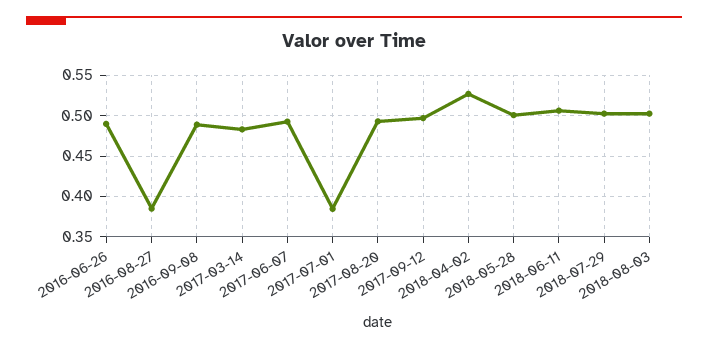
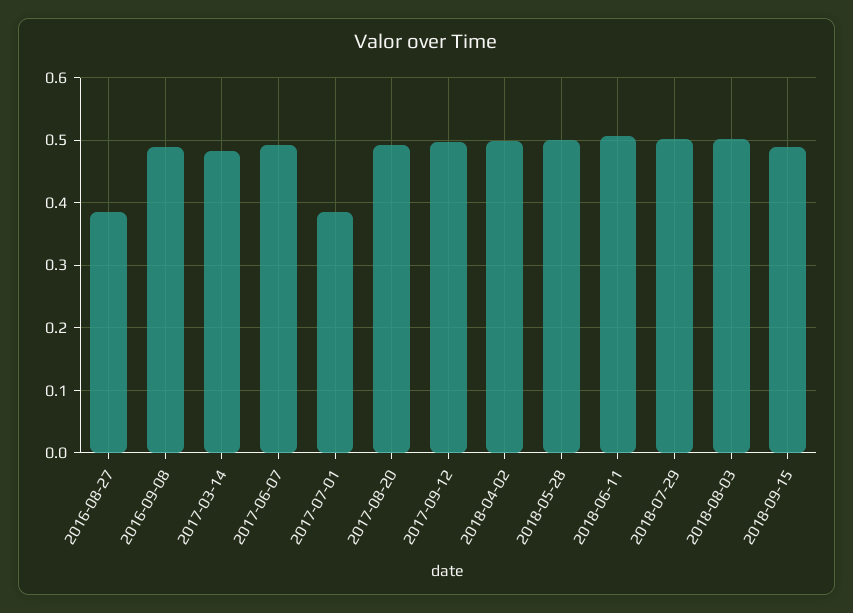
2016-06-26: 0.49 -> none
2018-04-02: 0.53 -> 0.5
2018-09-15: none -> 0.49

